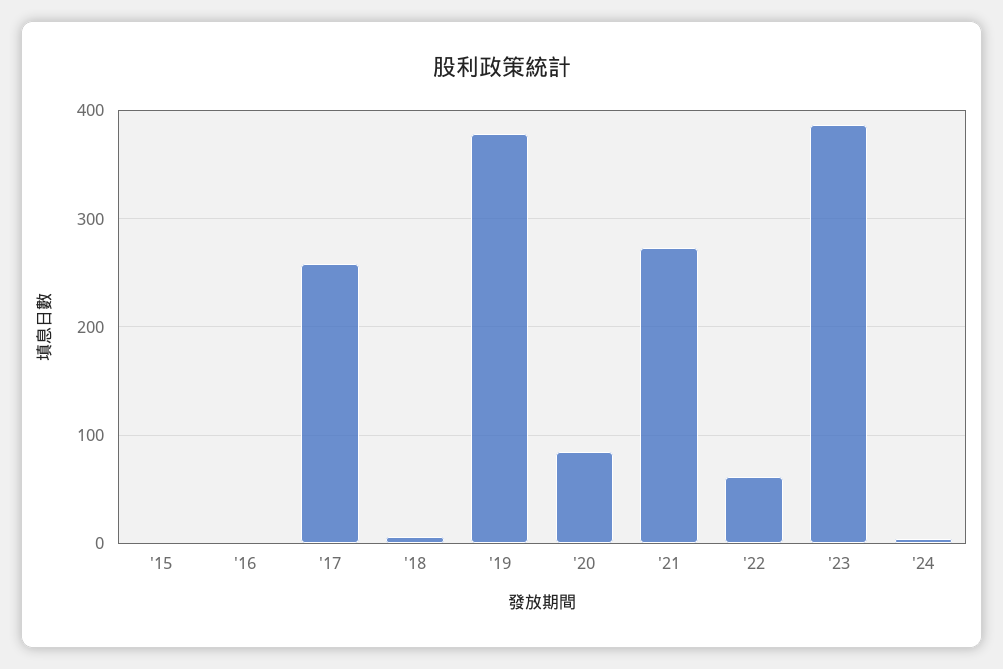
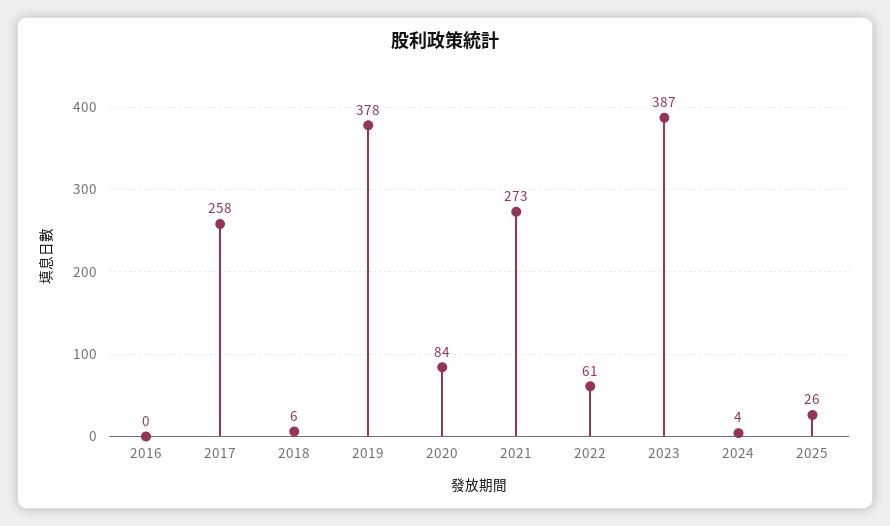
'15: 0 -> none
2025: none -> 26

